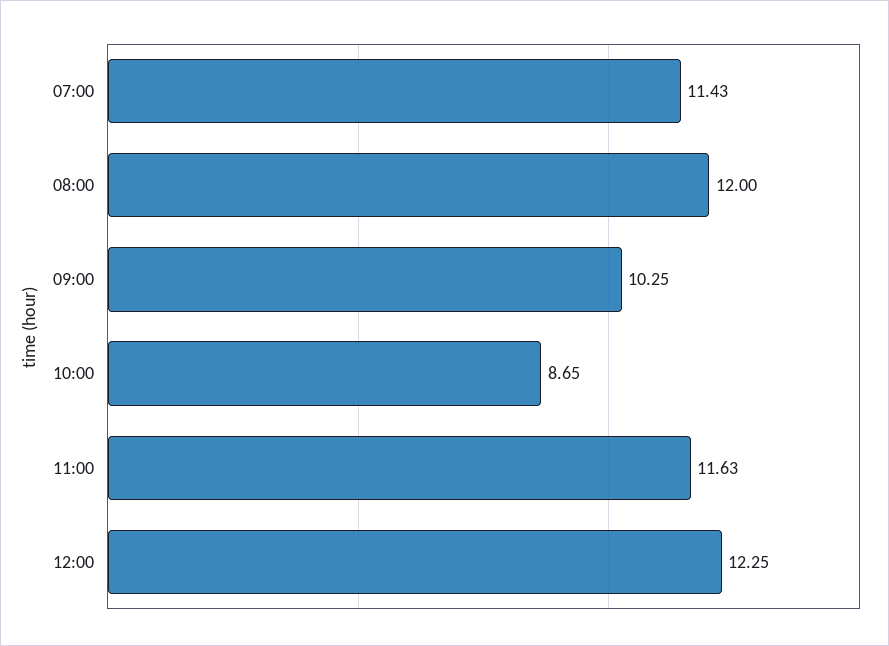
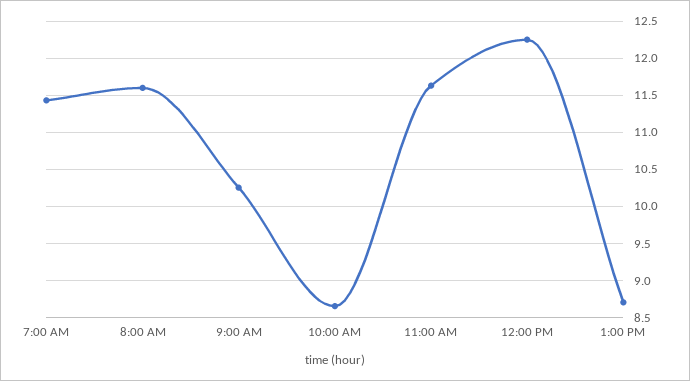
08:00: 12 -> 11.6
1:00 PM: none -> 8.7

